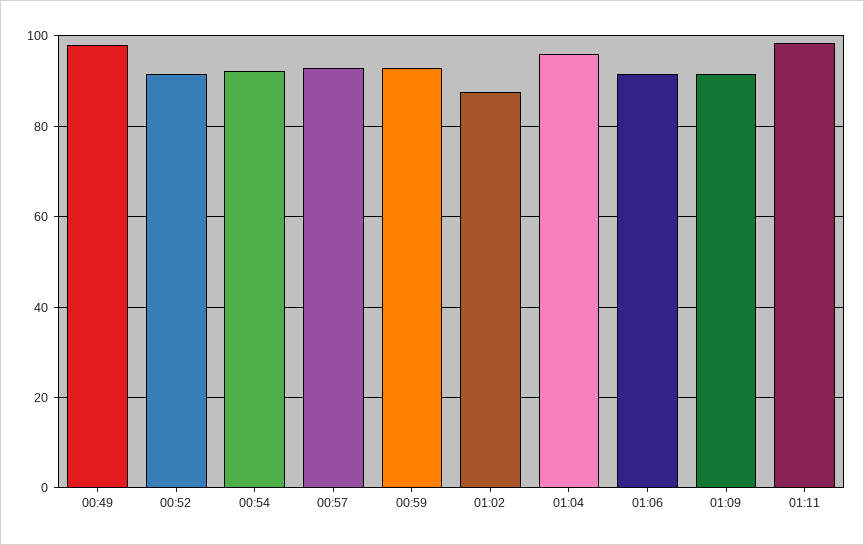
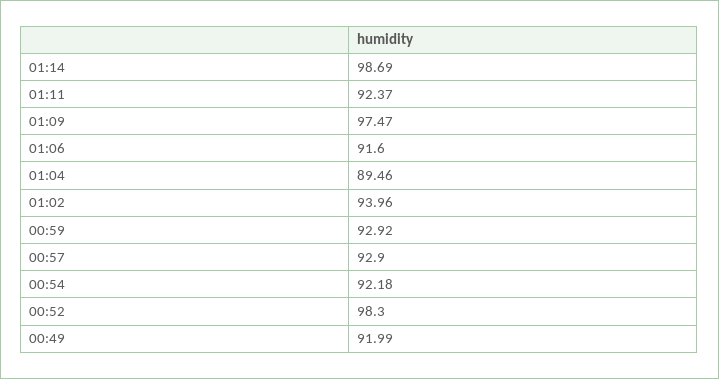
00:49: 98 -> 91.99
00:52: 92 -> 98.3
01:02: 88 -> 93.96
01:04: 96 -> 89.46
01:09: 92 -> 97.47
01:11: 98 -> 92.37
01:14: none -> 98.69

